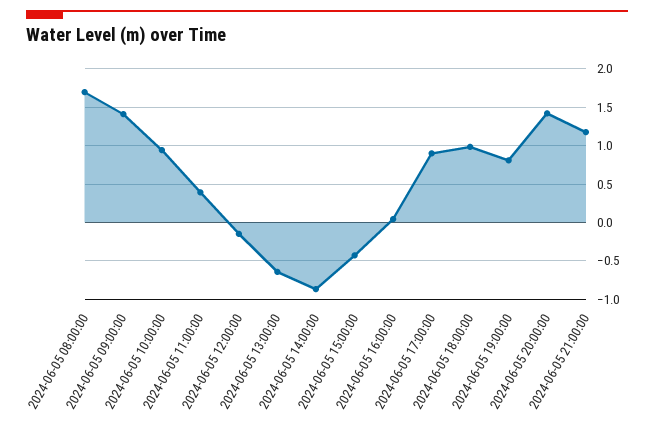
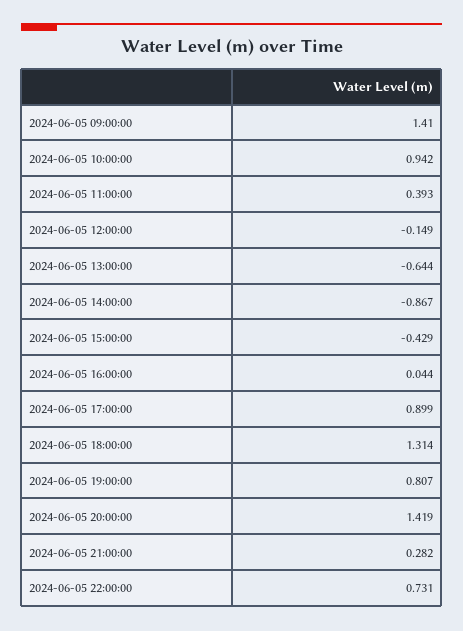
2024-06-05 08:00:00: 1.7 -> none
2024-06-05 18:00:00: 1 -> 1.314
2024-06-05 21:00:00: 1.2 -> 0.282
2024-06-05 22:00:00: none -> 0.731

